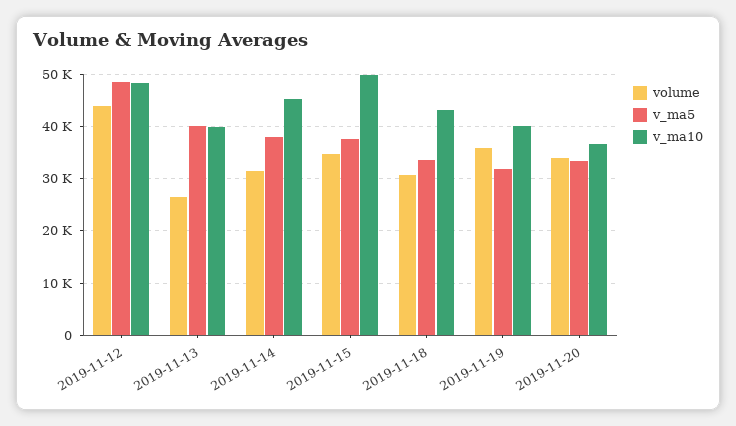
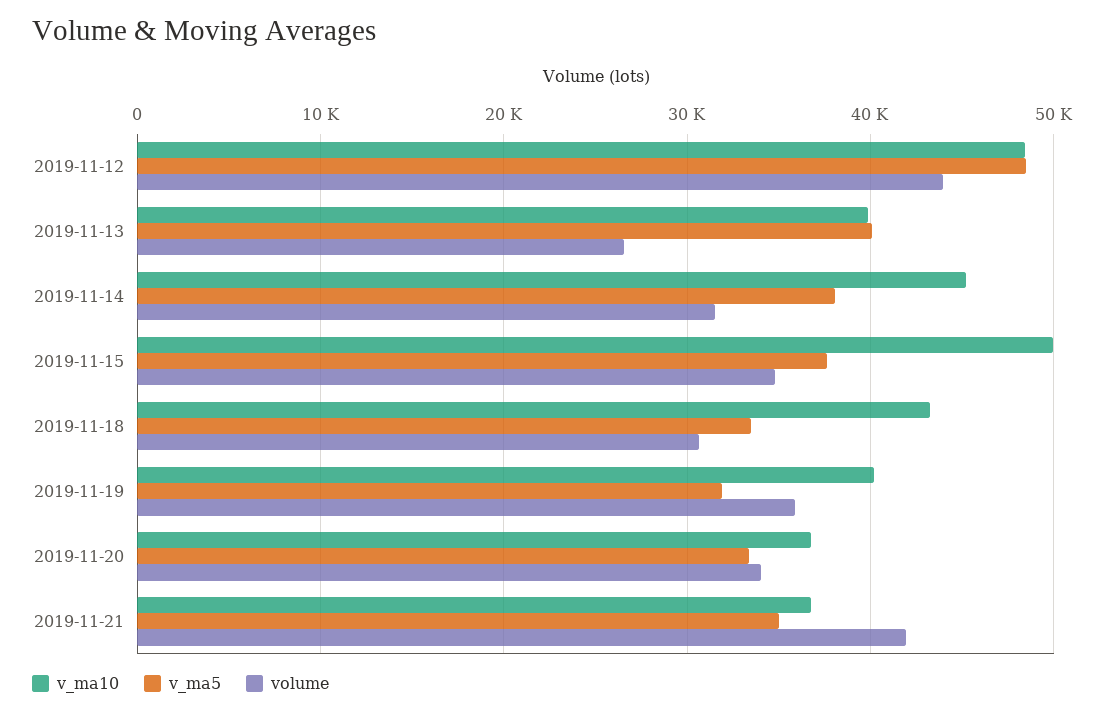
v_ma10, 2019-11-21: none -> 37000
v_ma5, 2019-11-21: none -> 35000
volume, 2019-11-21: none -> 42000

